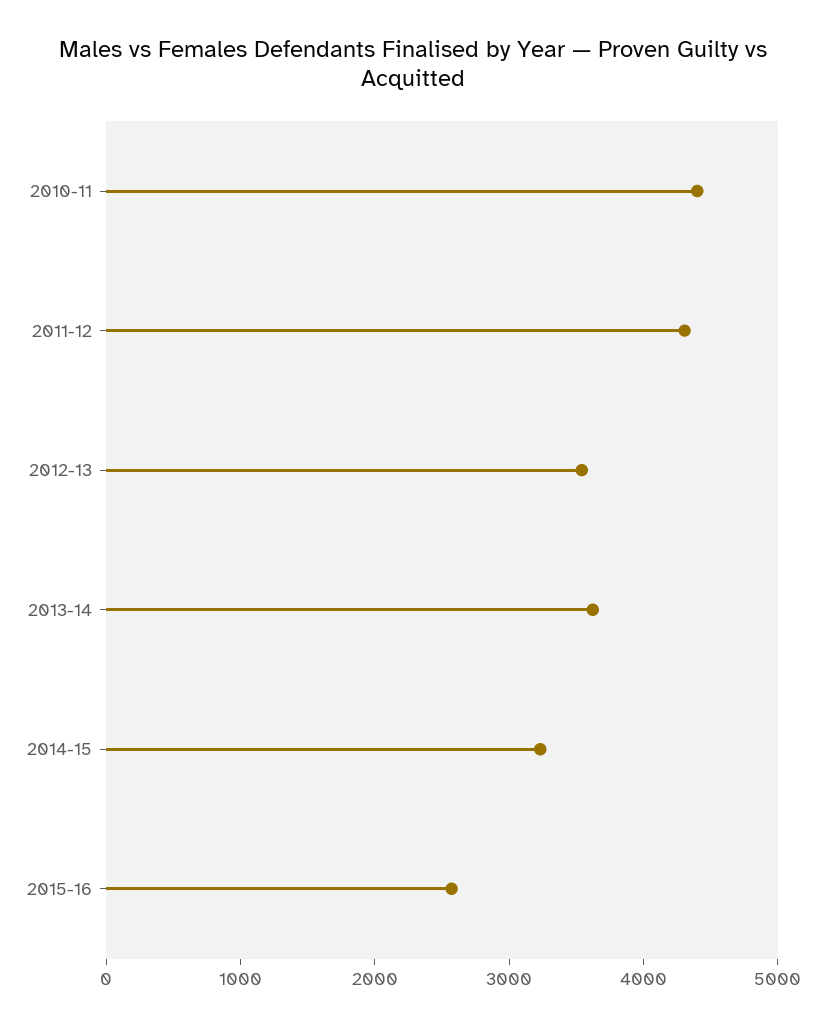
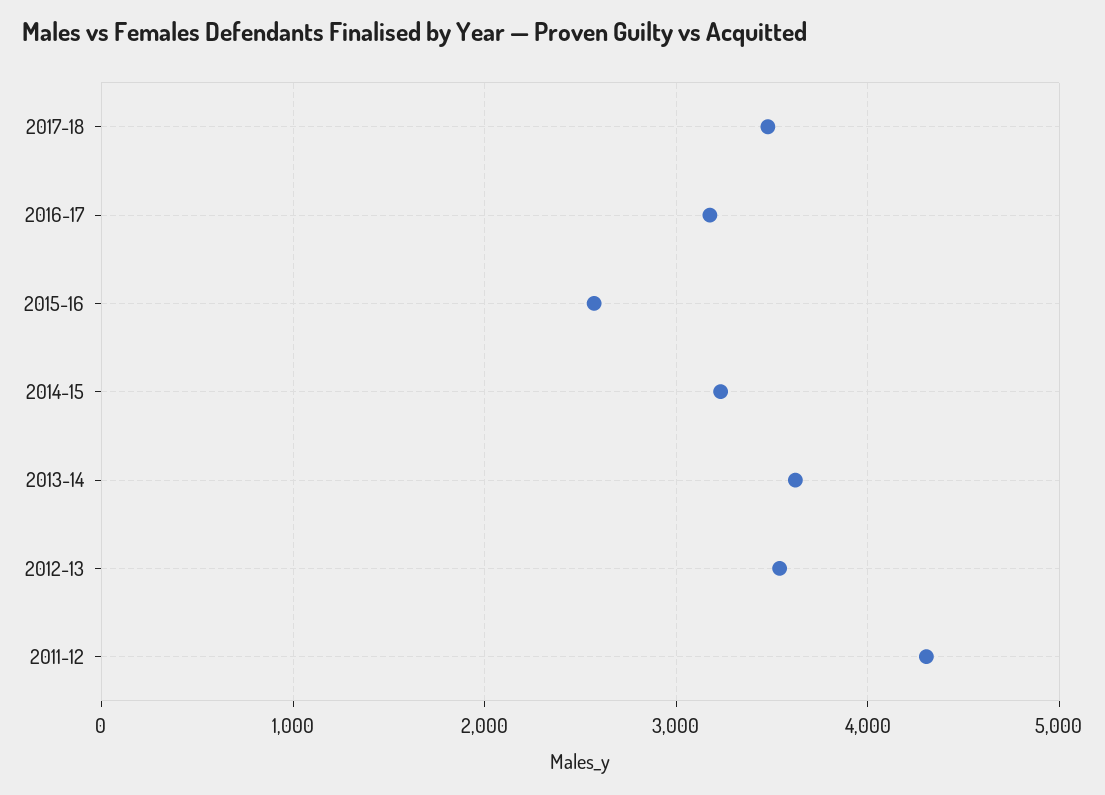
2010-11: 4400 -> none
2017-18: none -> 3500
2016-17: none -> 3200

